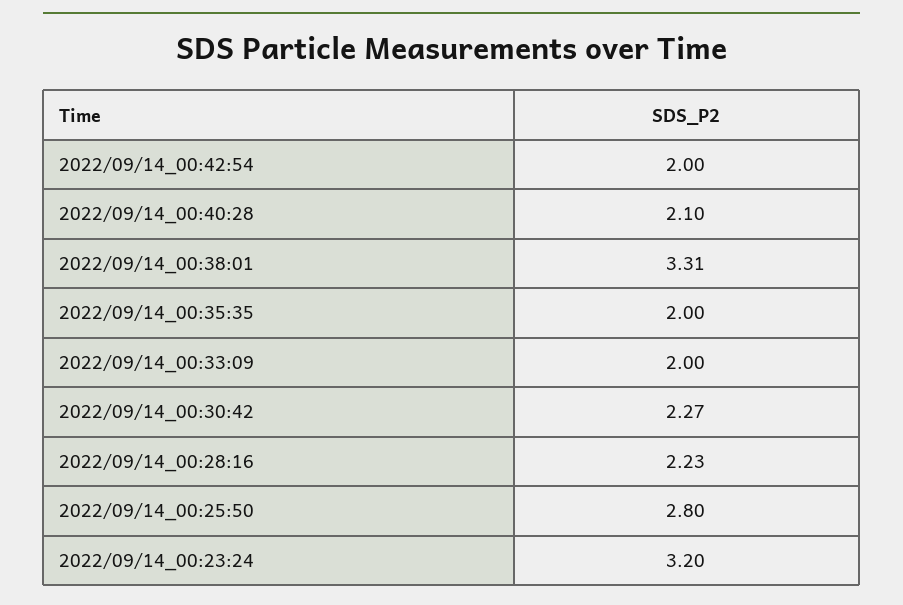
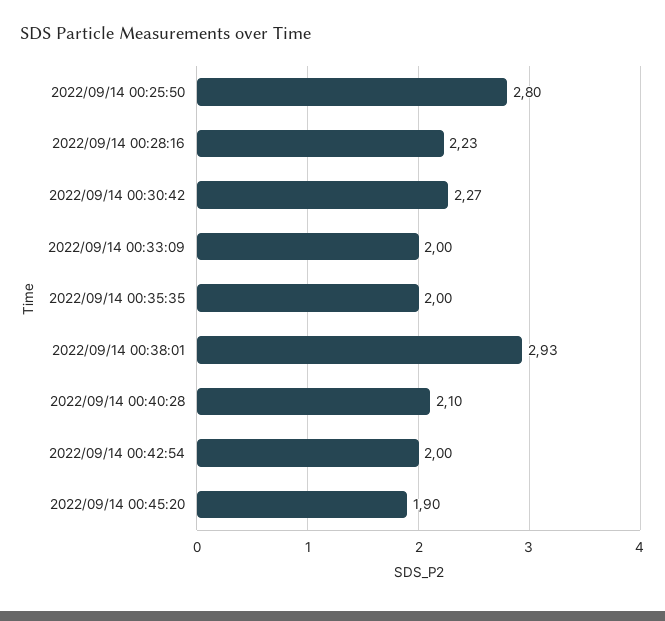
2022/09/14_00:38:01: 3.31 -> 2.93
2022/09/14_00:23:24: 3.2 -> none
2022/09/14 00:45:20: none -> 1.9

